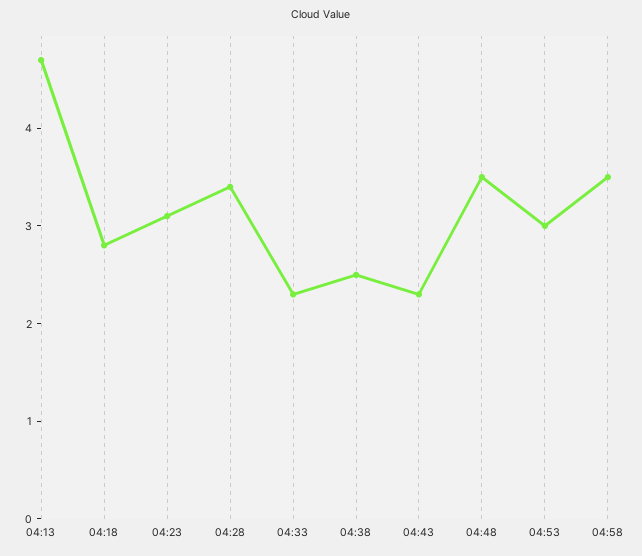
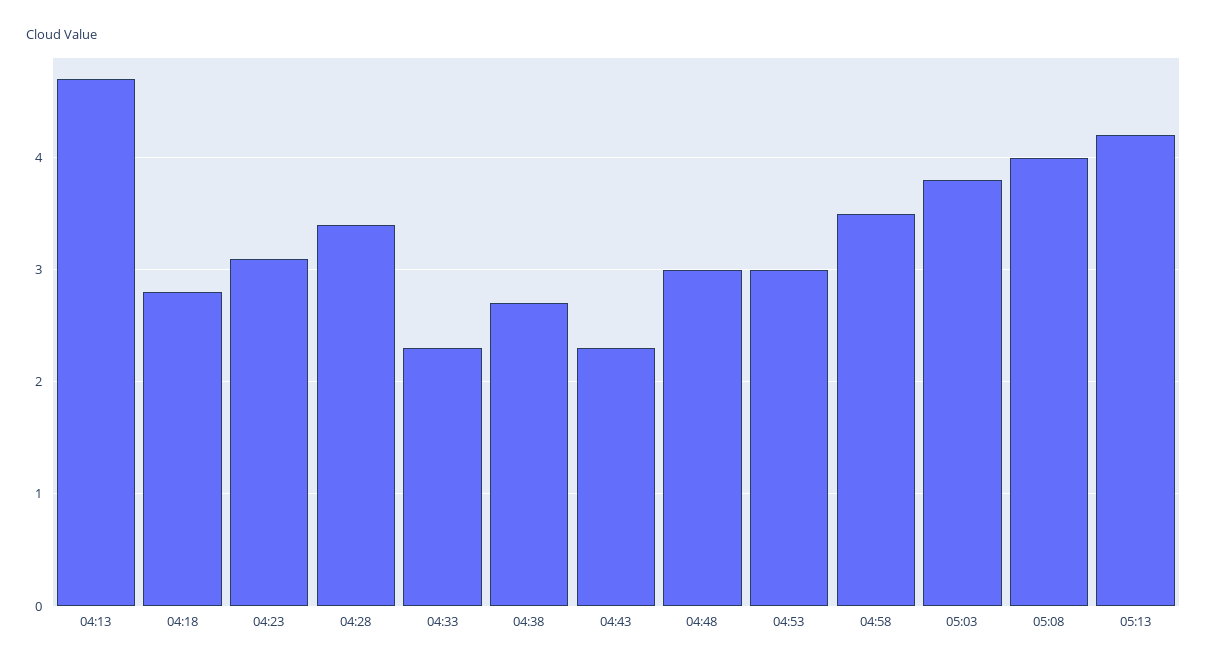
04:38: 2.5 -> 2.7
04:48: 3.5 -> 3
05:03: none -> 3.8
05:08: none -> 4
05:13: none -> 4.2

